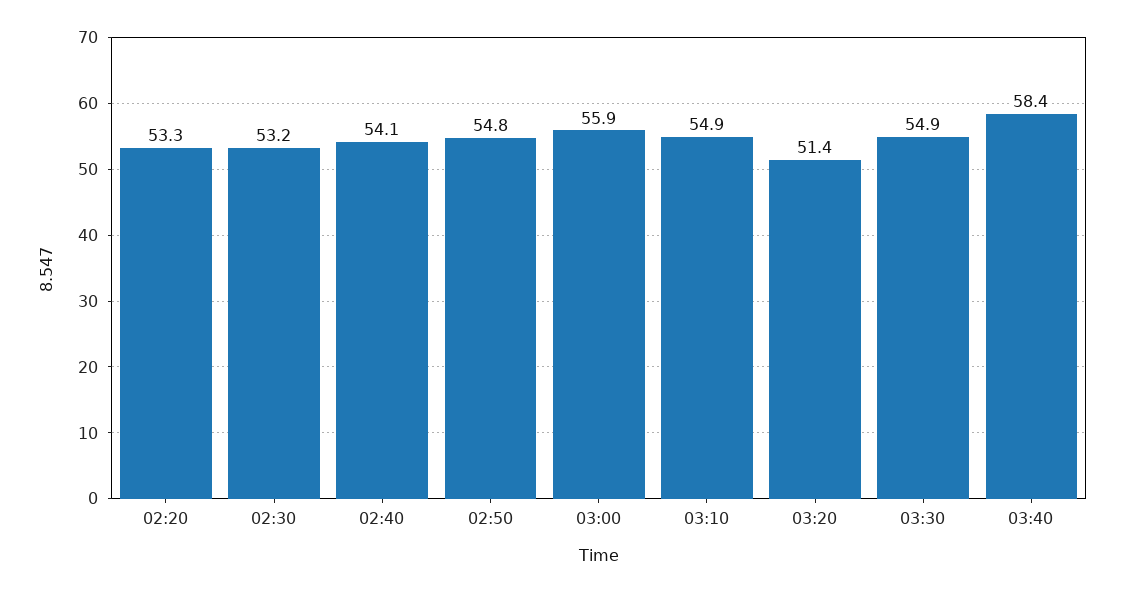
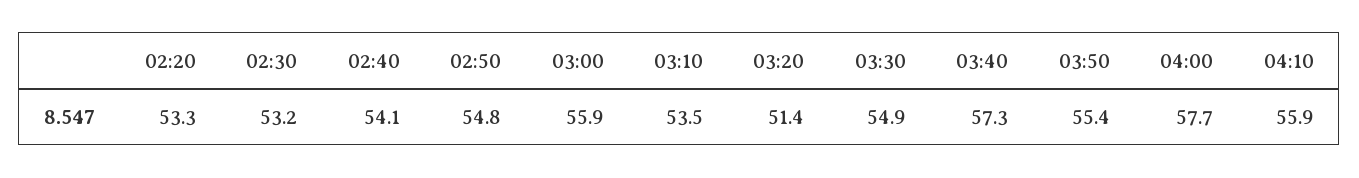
03:10: 54.9 -> 53.5
03:40: 58.4 -> 57.3
03:50: none -> 55.4
04:00: none -> 57.7
04:10: none -> 55.9

